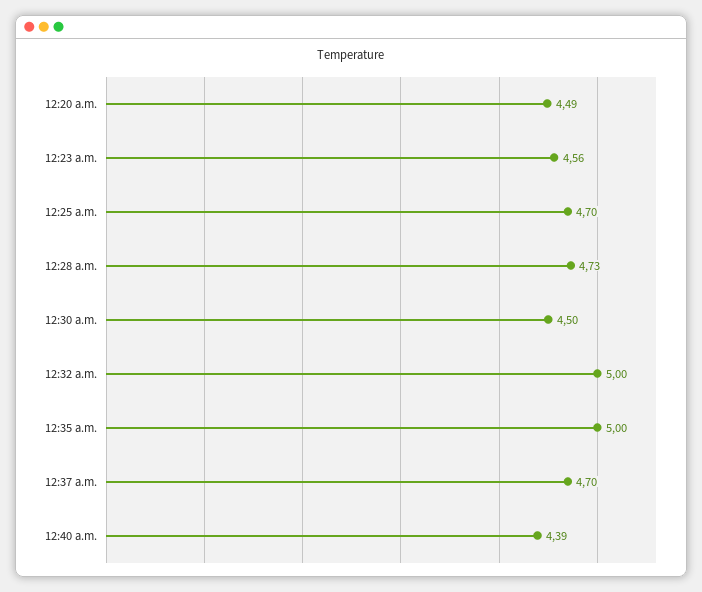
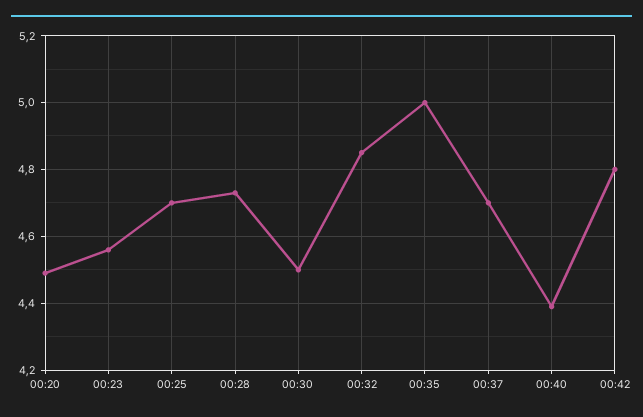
12:32 a.m.: 5 -> 4.85
00:42: none -> 4.8

